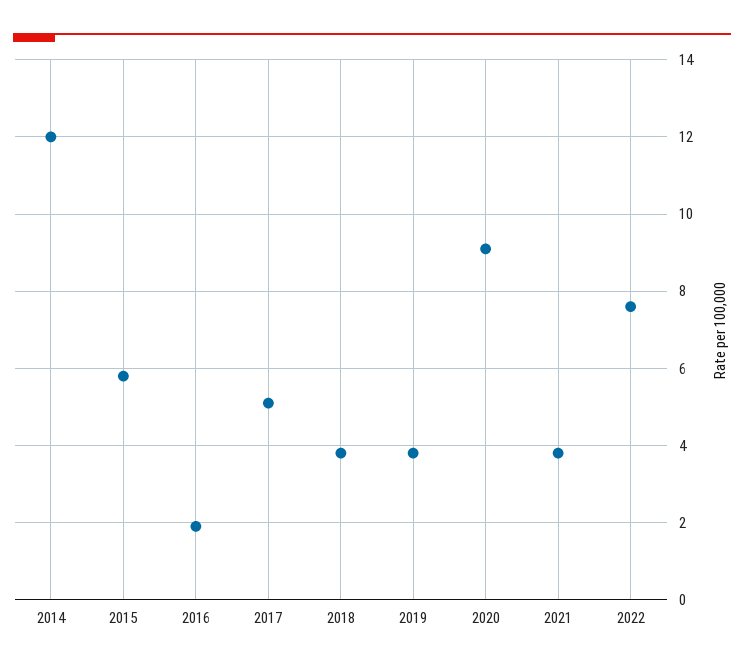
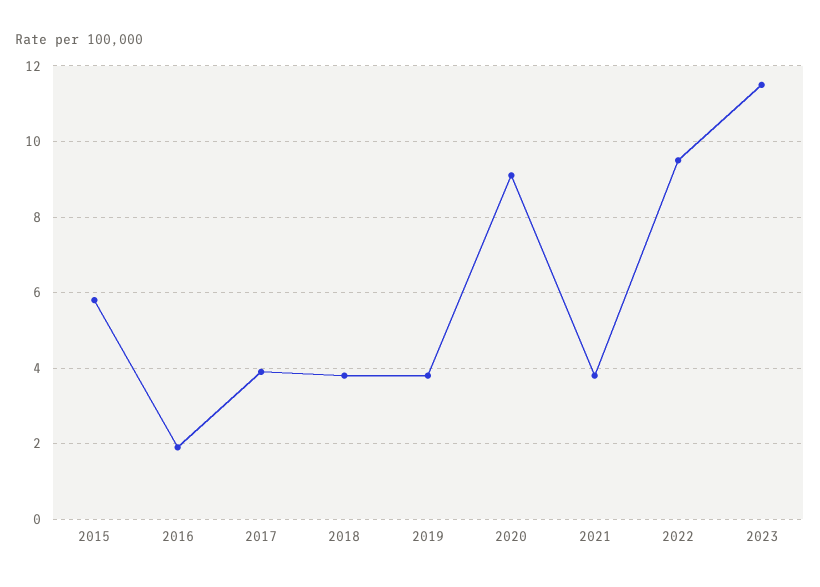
2014: 12 -> none
2017: 5 -> 4
2022: 7.5 -> 9.5
2023: none -> 11.5

